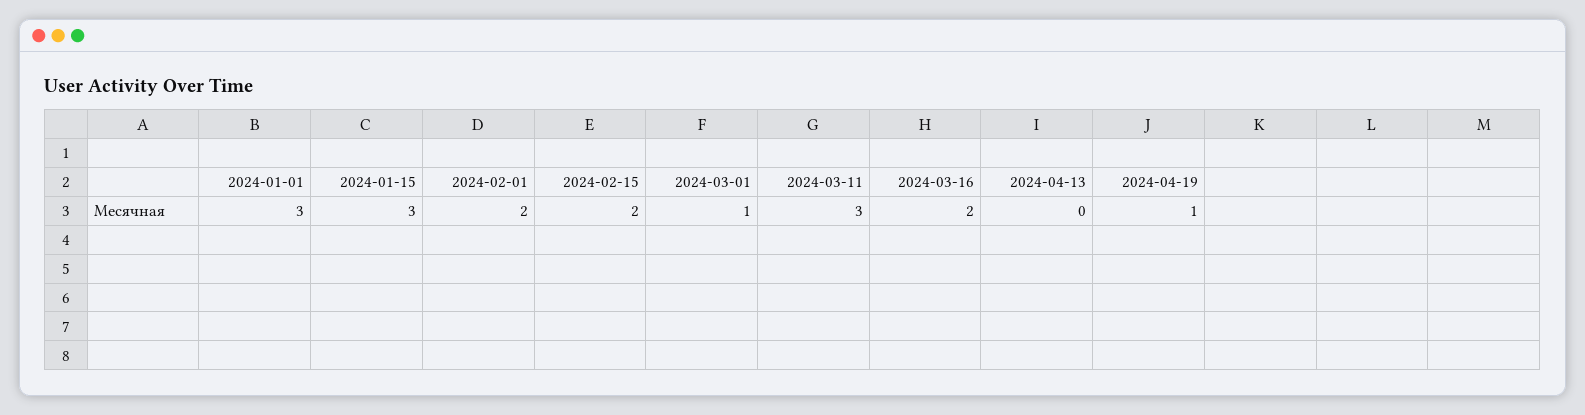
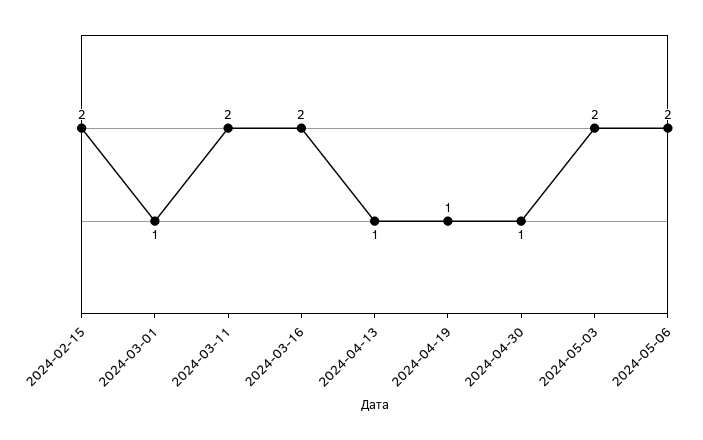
2024-01-01: 3 -> none
2024-01-15: 3 -> none
2024-02-01: 2 -> none
2024-03-11: 3 -> 2
2024-04-13: 0 -> 1
2024-04-30: none -> 1
2024-05-03: none -> 2
2024-05-06: none -> 2

